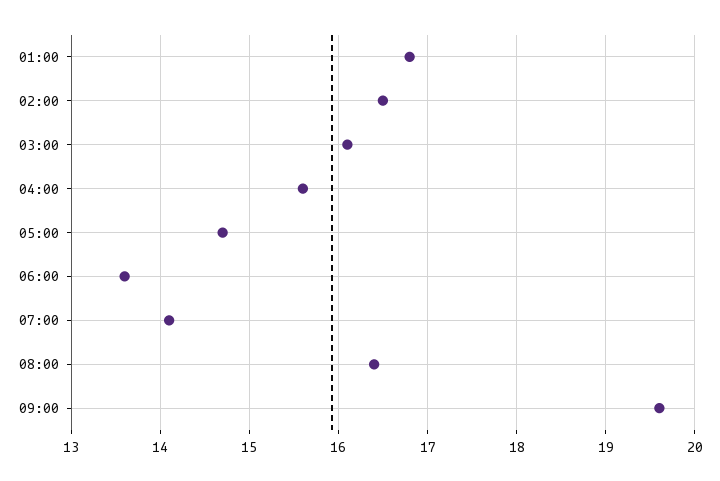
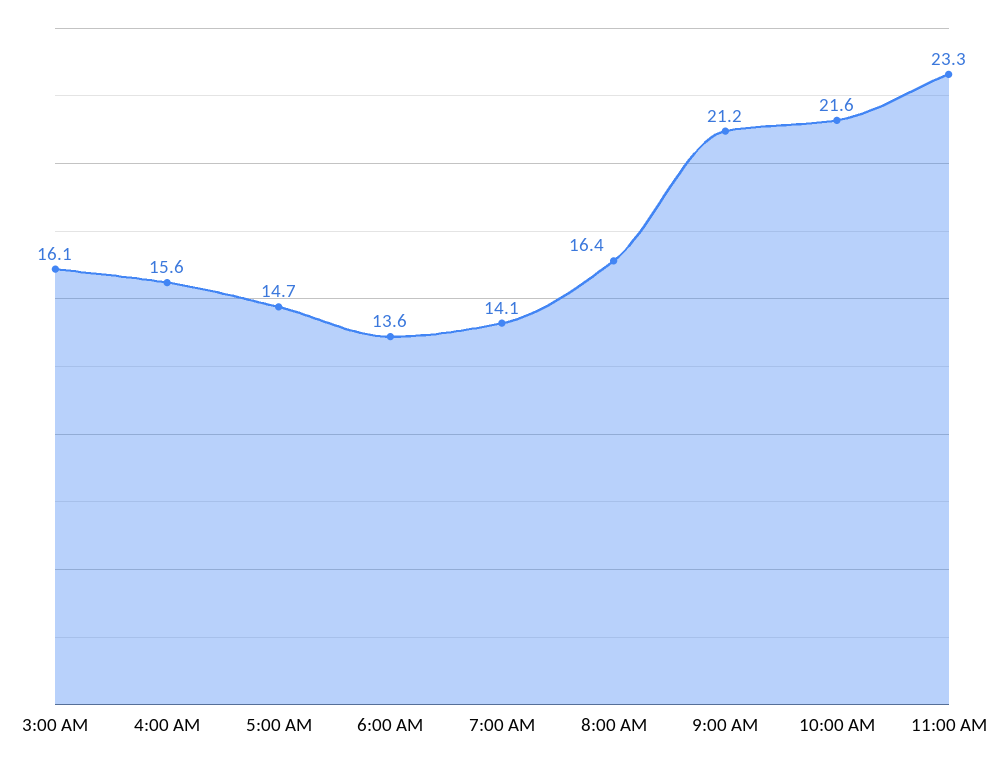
01:00: 16.8 -> none
02:00: 16.5 -> none
09:00: 19.6 -> 21.2
10:00 AM: none -> 21.6
11:00 AM: none -> 23.3

